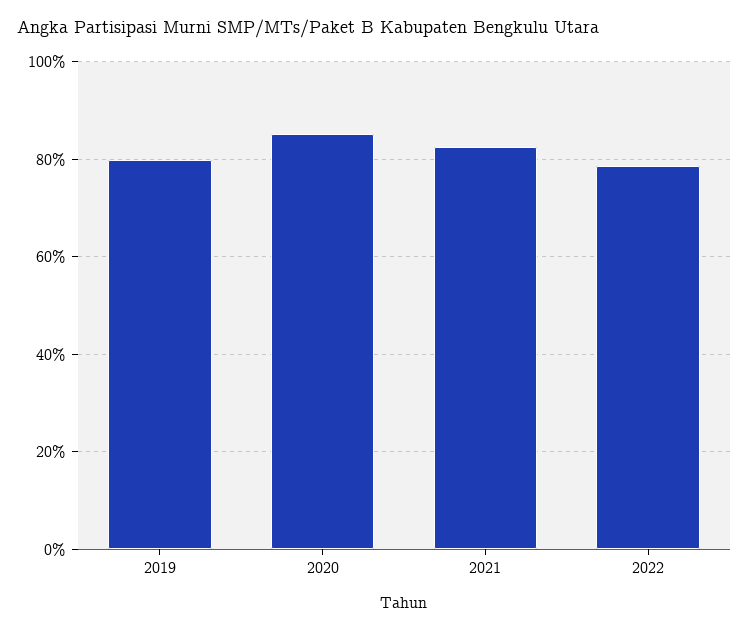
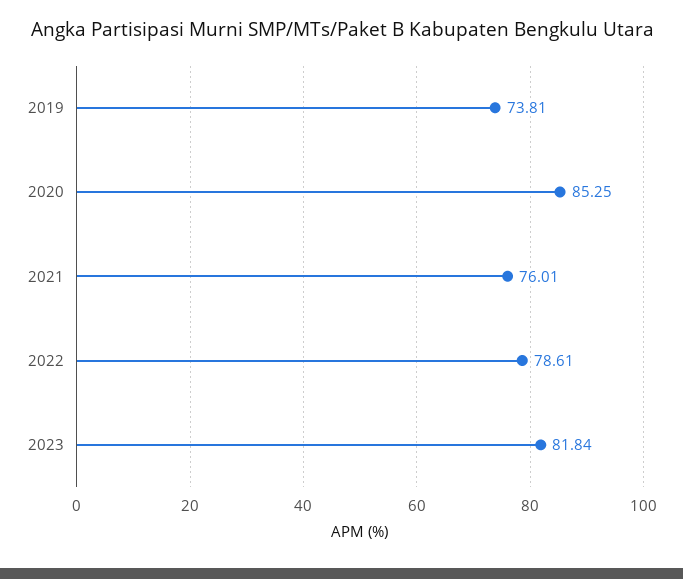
2019: 80 -> 73.81
2021: 82 -> 76.01
2023: none -> 81.84

